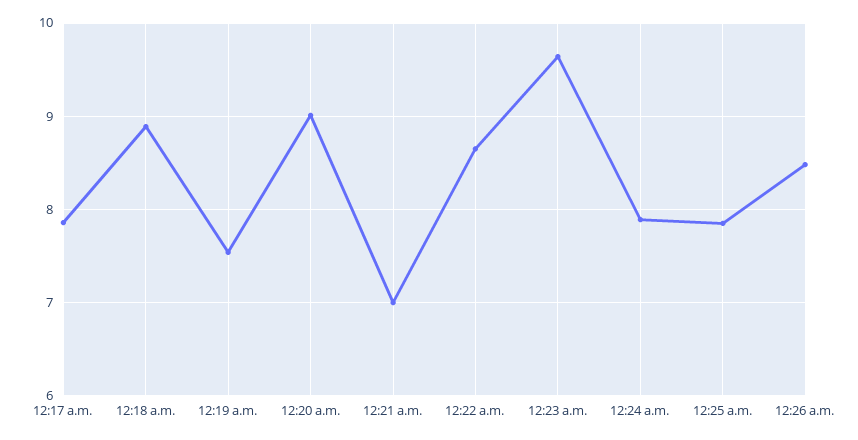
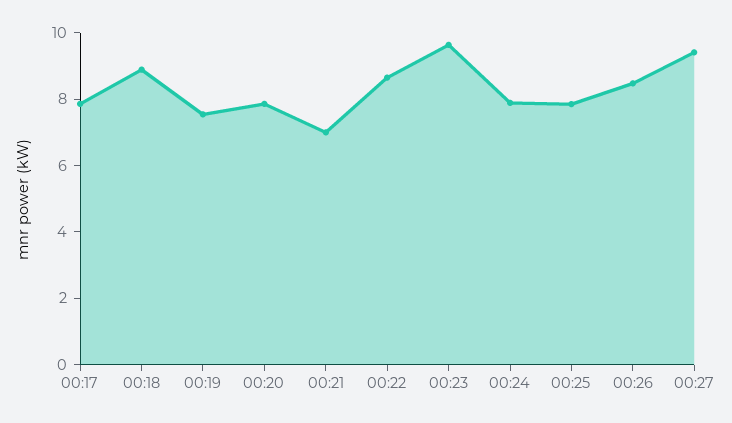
12:20 a.m.: 9 -> 8
00:27: none -> 9.5

